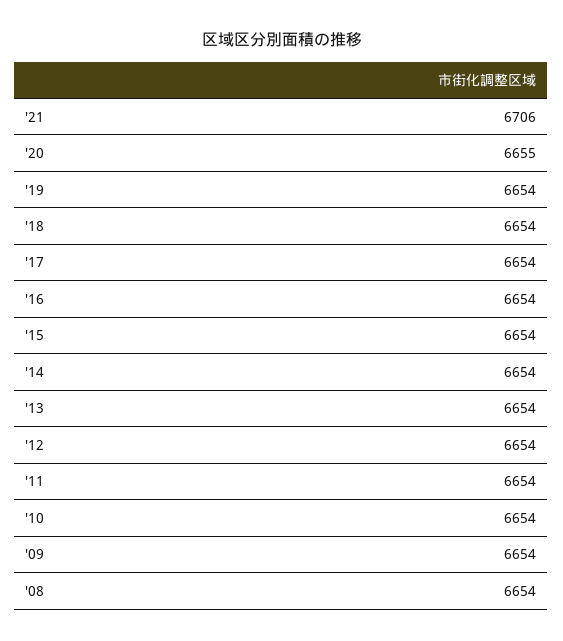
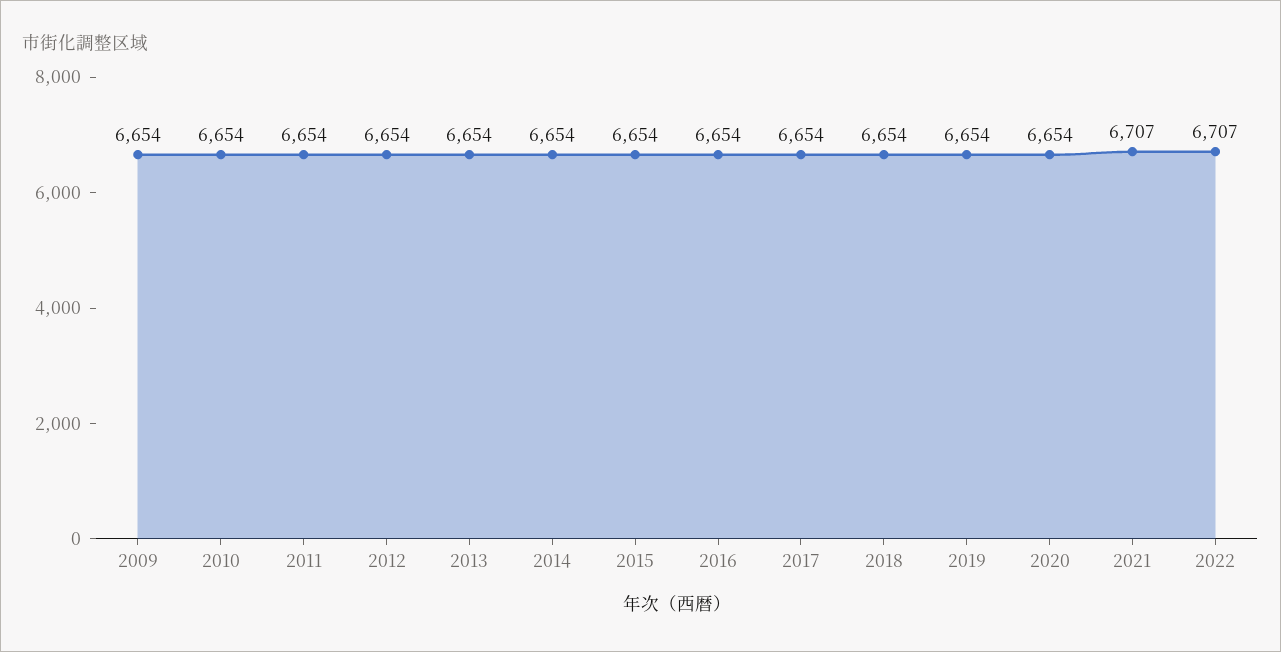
'21: 6706 -> 6707
'20: 6655 -> 6654
'08: 6654 -> none
2022: none -> 6707

